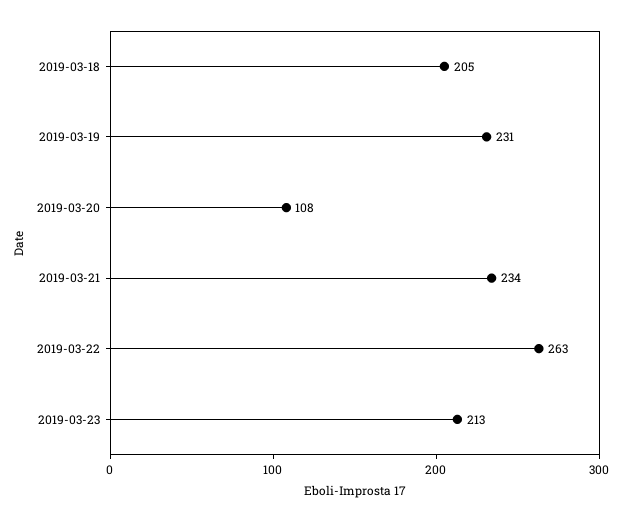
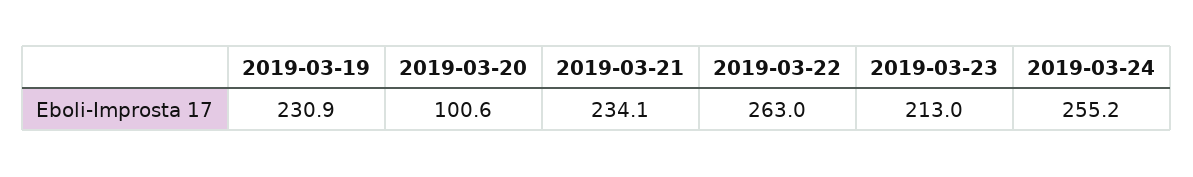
2019-03-18: 205 -> none
2019-03-20: 108 -> 100.6
2019-03-24: none -> 255.2

